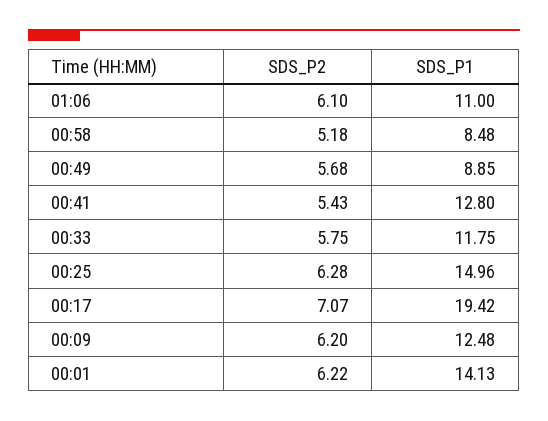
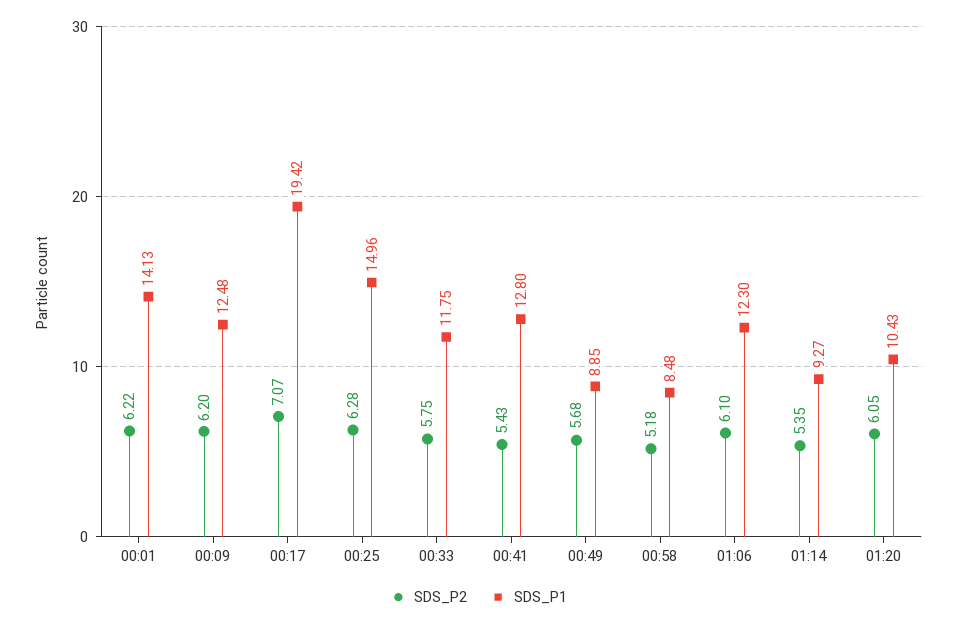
SDS_P1, 01:06: 11 -> 12.3
SDS_P2, 01:14: none -> 5.35
SDS_P1, 01:14: none -> 9.27
SDS_P2, 01:20: none -> 6.05
SDS_P1, 01:20: none -> 10.43

